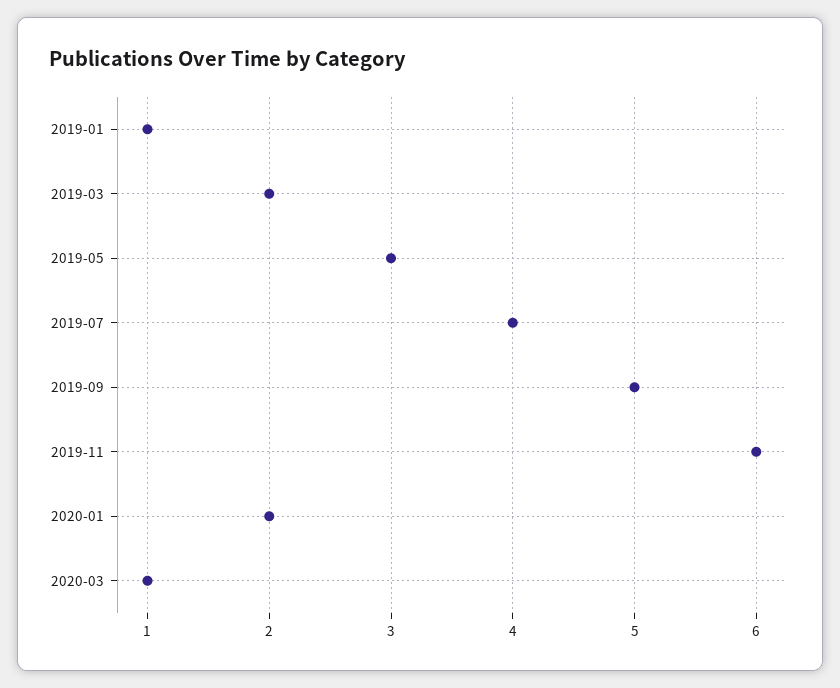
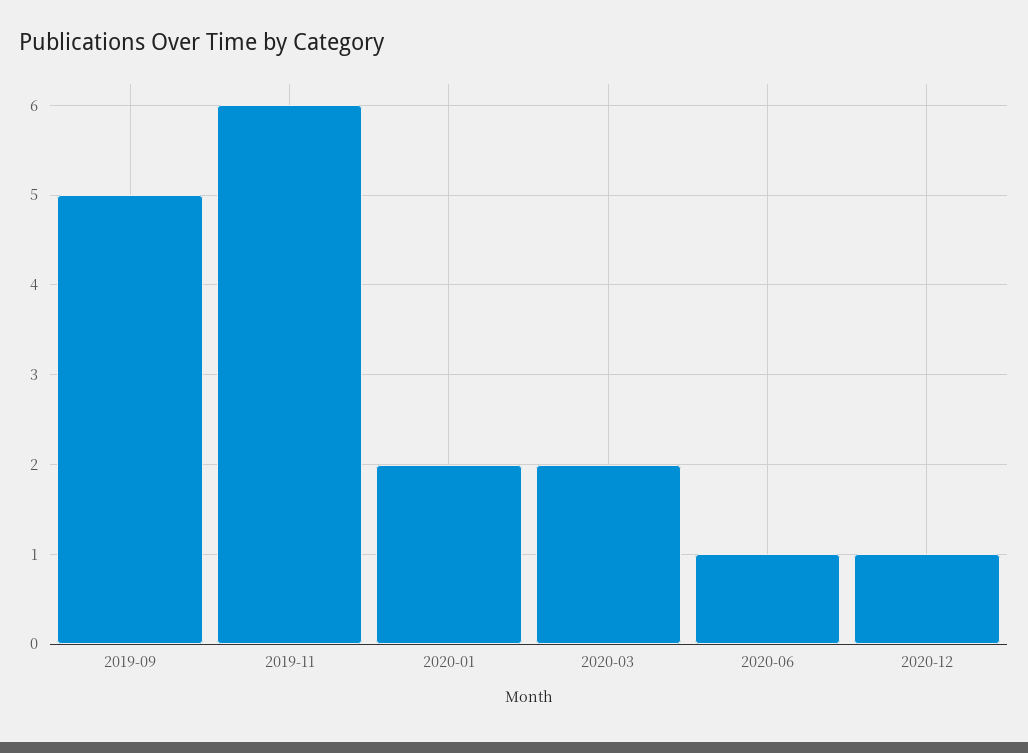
2019-01: 1 -> none
2019-03: 2 -> none
2019-05: 3 -> none
2019-07: 4 -> none
2020-03: 1 -> 2
2020-06: none -> 1
2020-12: none -> 1

